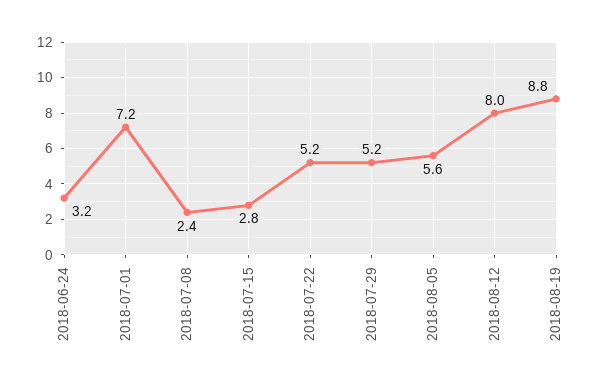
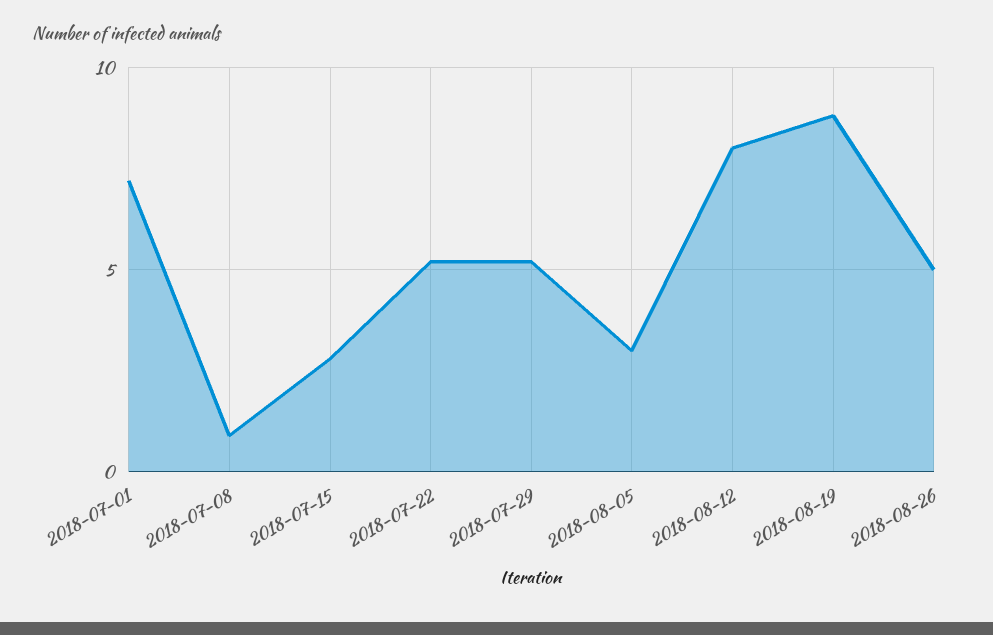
2018-06-24: 3.2 -> none
2018-07-08: 2.4 -> 1
2018-08-05: 5.6 -> 3
2018-08-26: none -> 5

